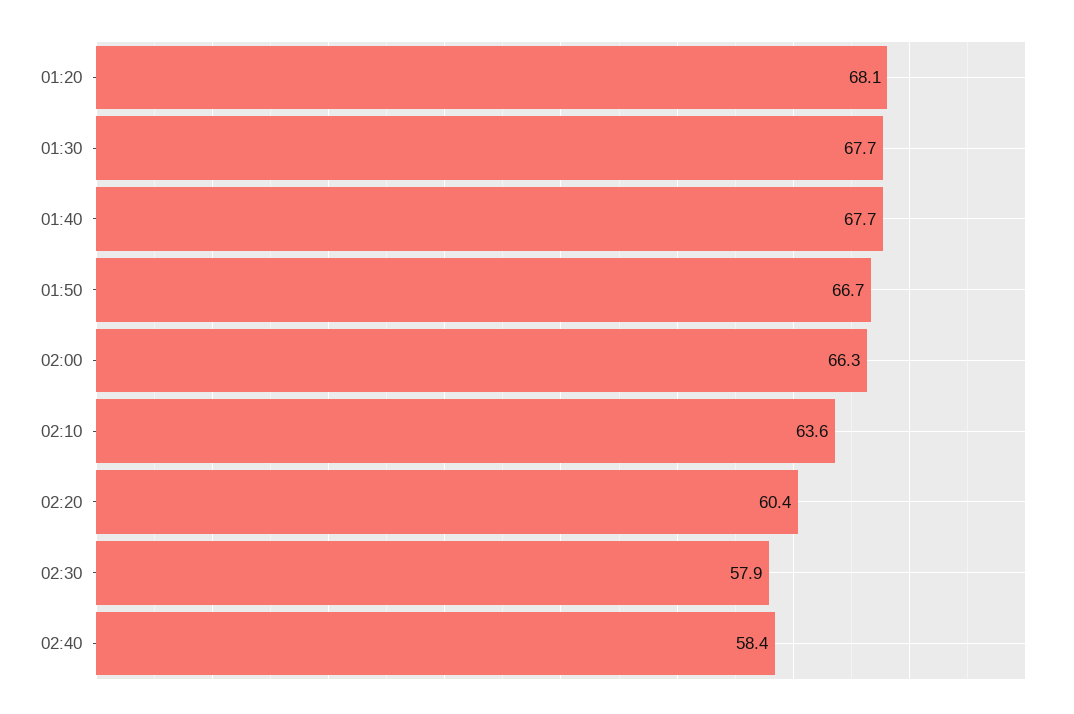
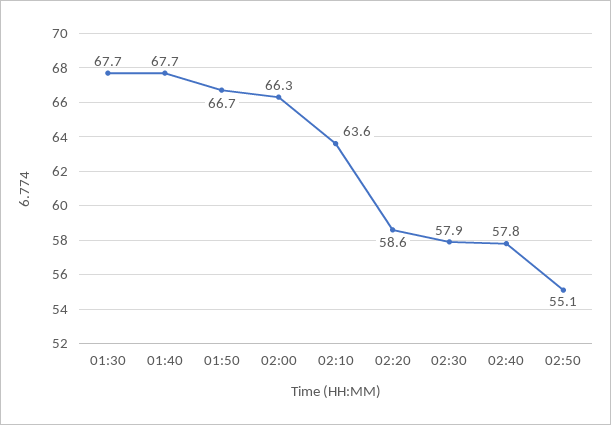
01:20: 68.1 -> none
02:20: 60.4 -> 58.6
02:40: 58.4 -> 57.8
02:50: none -> 55.1

